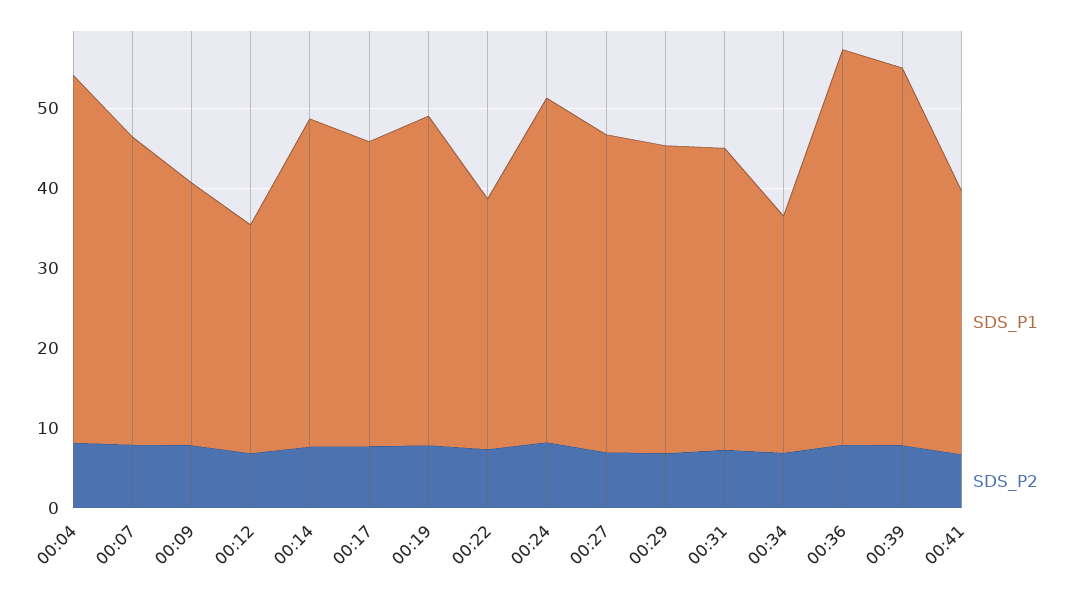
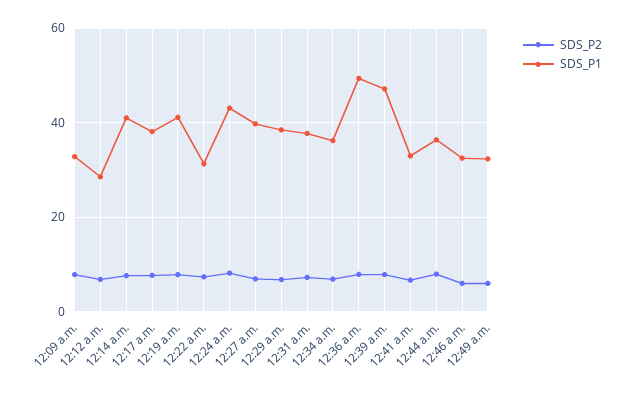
SDS_P1, 00:04: 46 -> none
SDS_P2, 00:04: 8 -> none
SDS_P1, 00:07: 38 -> none
SDS_P2, 00:07: 8 -> none
SDS_P1, 00:34: 30 -> 36
SDS_P2, 12:44 a.m.: none -> 8
SDS_P1, 12:44 a.m.: none -> 36
SDS_P2, 12:46 a.m.: none -> 6
SDS_P1, 12:46 a.m.: none -> 32
SDS_P2, 12:49 a.m.: none -> 6
SDS_P1, 12:49 a.m.: none -> 32

